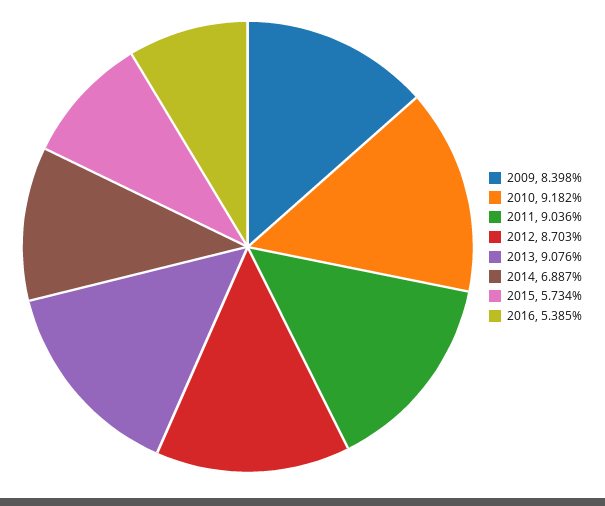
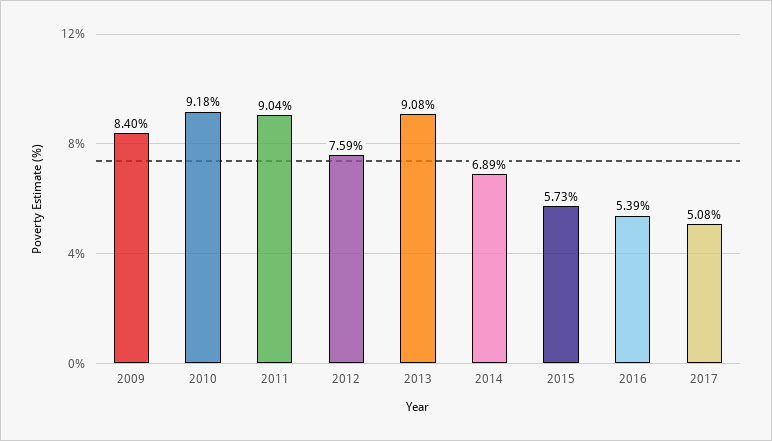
2012: 8.703 -> 7.59
2017: none -> 5.08

